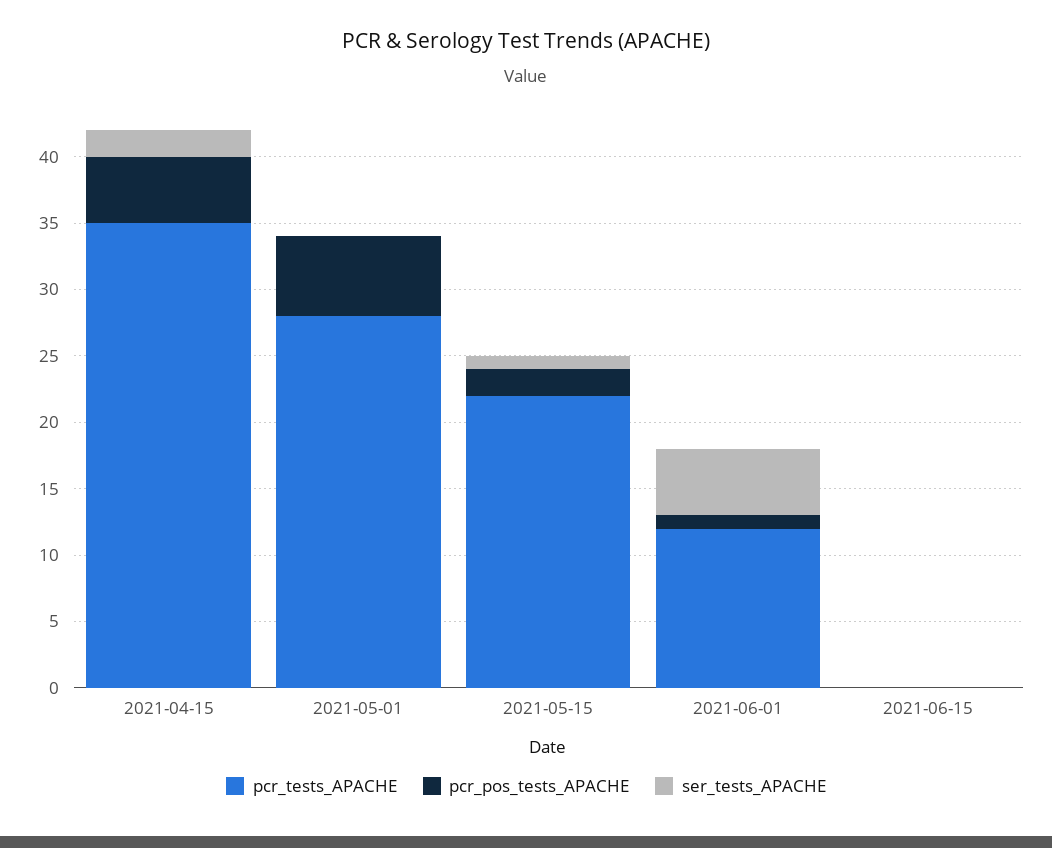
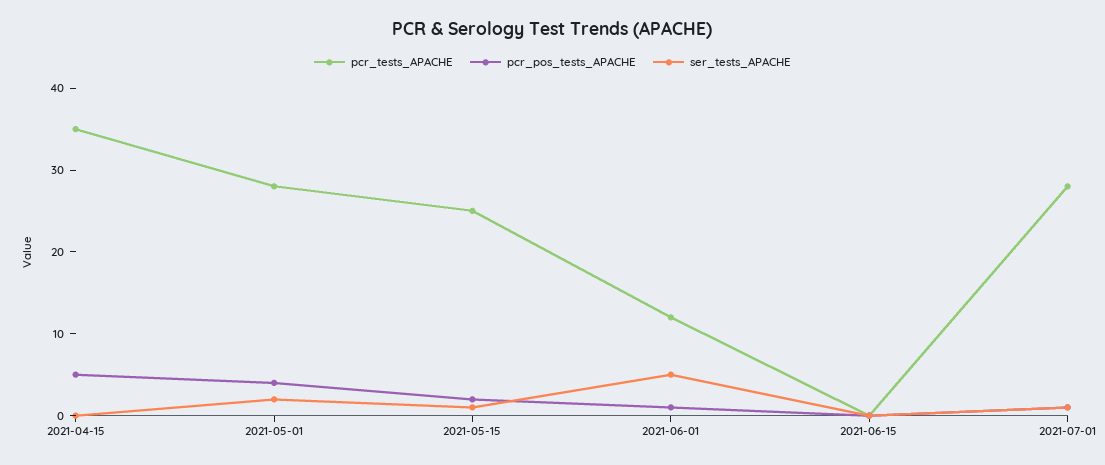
ser_tests_APACHE, 2021-04-15: 2 -> 0
pcr_pos_tests_APACHE, 2021-05-01: 6 -> 4
ser_tests_APACHE, 2021-05-01: 0 -> 2
pcr_tests_APACHE, 2021-05-15: 22 -> 25
pcr_tests_APACHE, 2021-07-01: none -> 28
pcr_pos_tests_APACHE, 2021-07-01: none -> 1
ser_tests_APACHE, 2021-07-01: none -> 1

